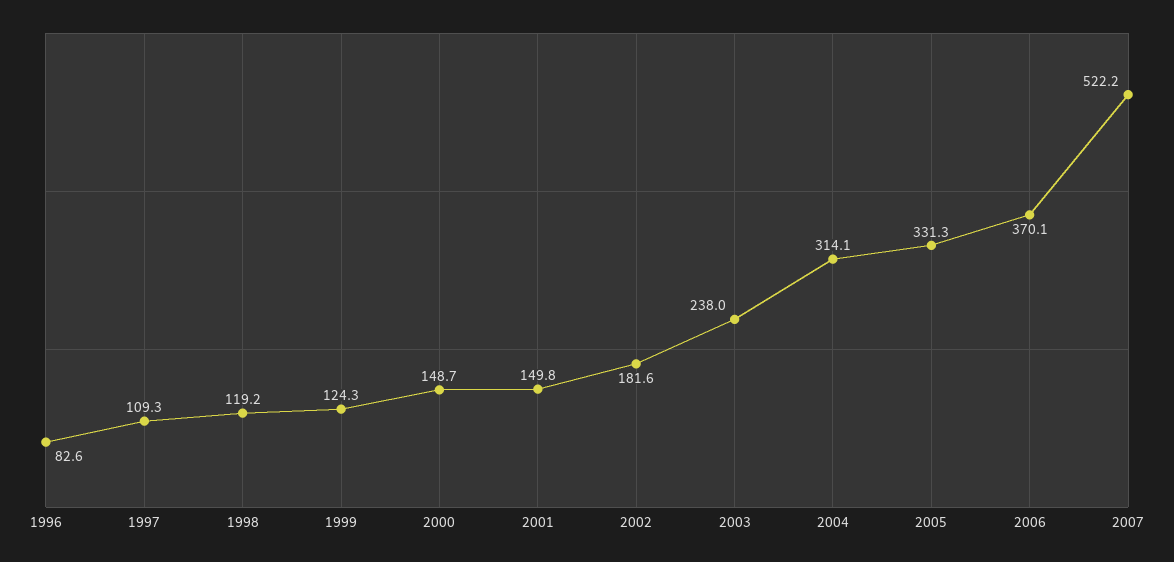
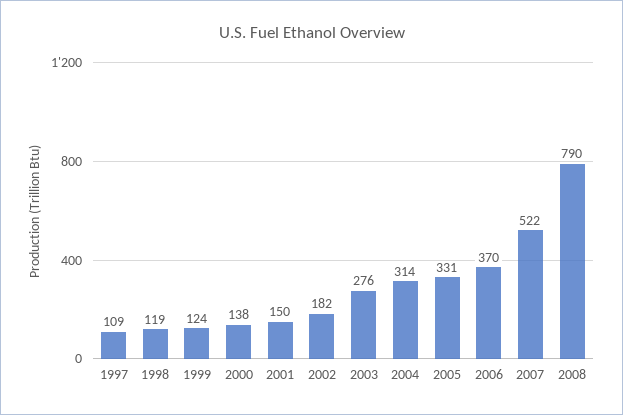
1996: 82.6 -> none
2000: 148.7 -> 138
2003: 238 -> 276
2008: none -> 790

